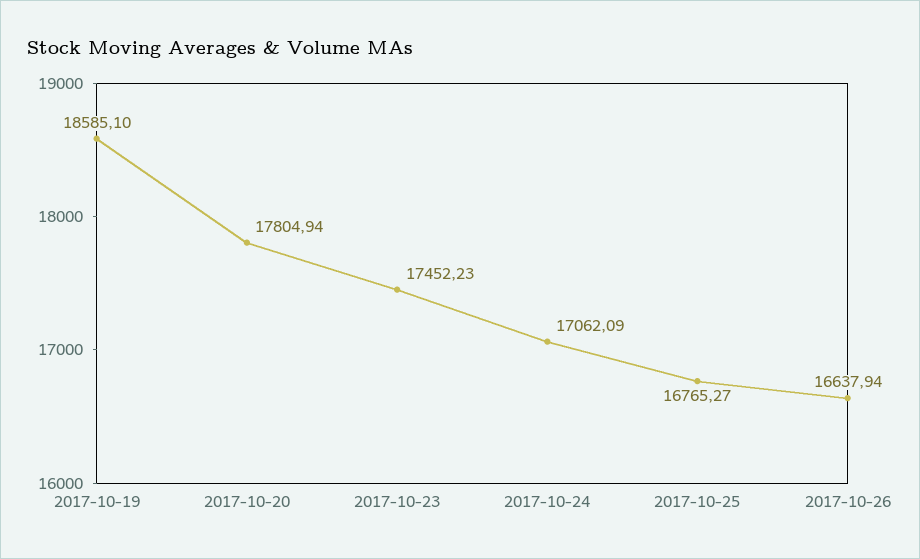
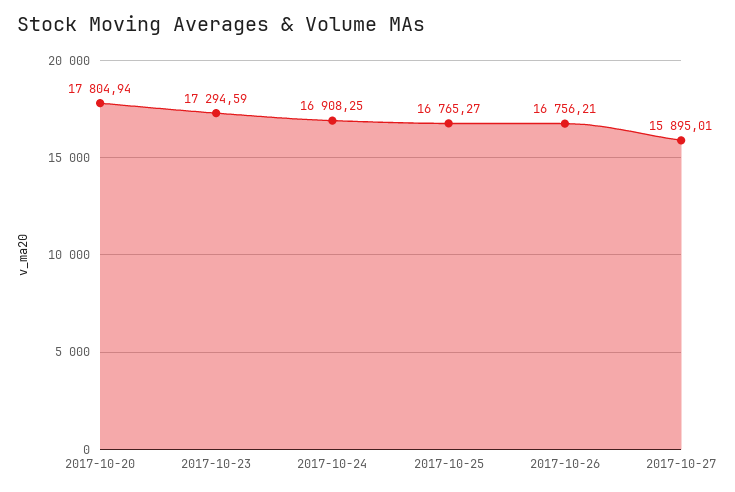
2017-10-19: 18585.1 -> none
2017-10-23: 17452.23 -> 17294.59
2017-10-24: 17062.09 -> 16908.25
2017-10-26: 16637.94 -> 16756.21
2017-10-27: none -> 15895.01

